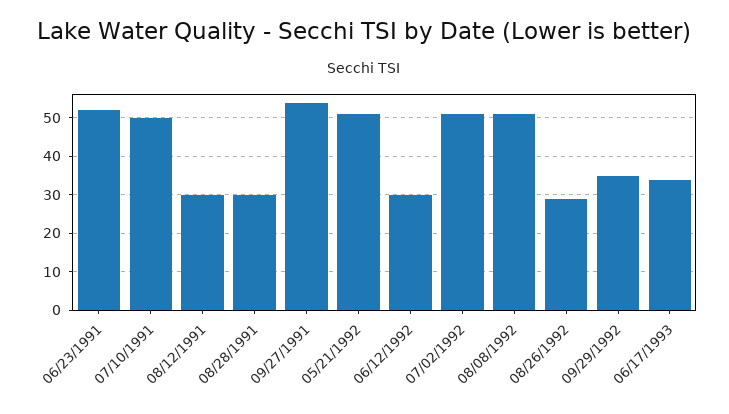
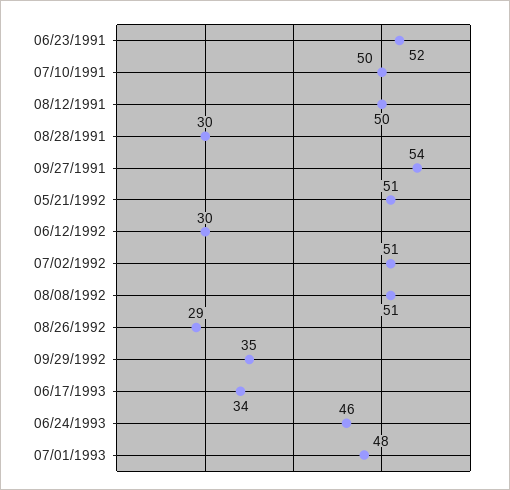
08/12/1991: 30 -> 50
06/24/1993: none -> 46
07/01/1993: none -> 48

